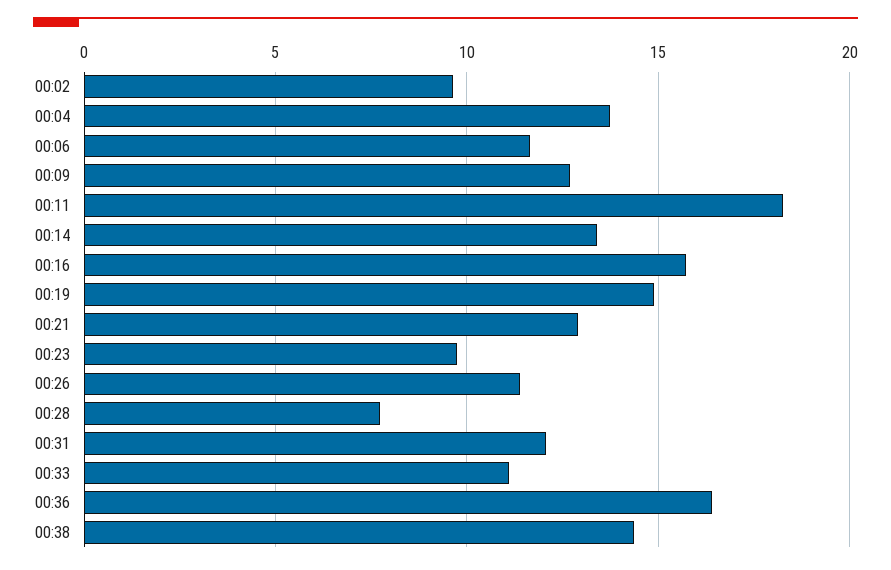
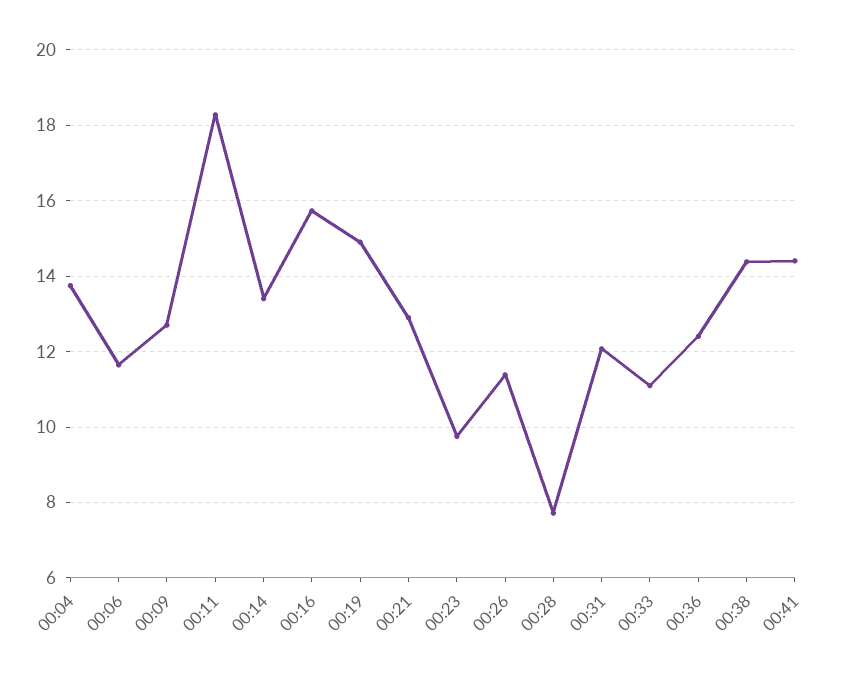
00:02: 9.5 -> none
00:36: 16.5 -> 12.4
00:41: none -> 14.4

